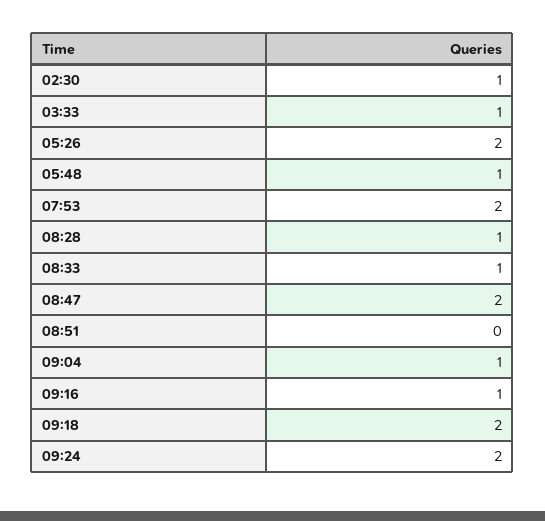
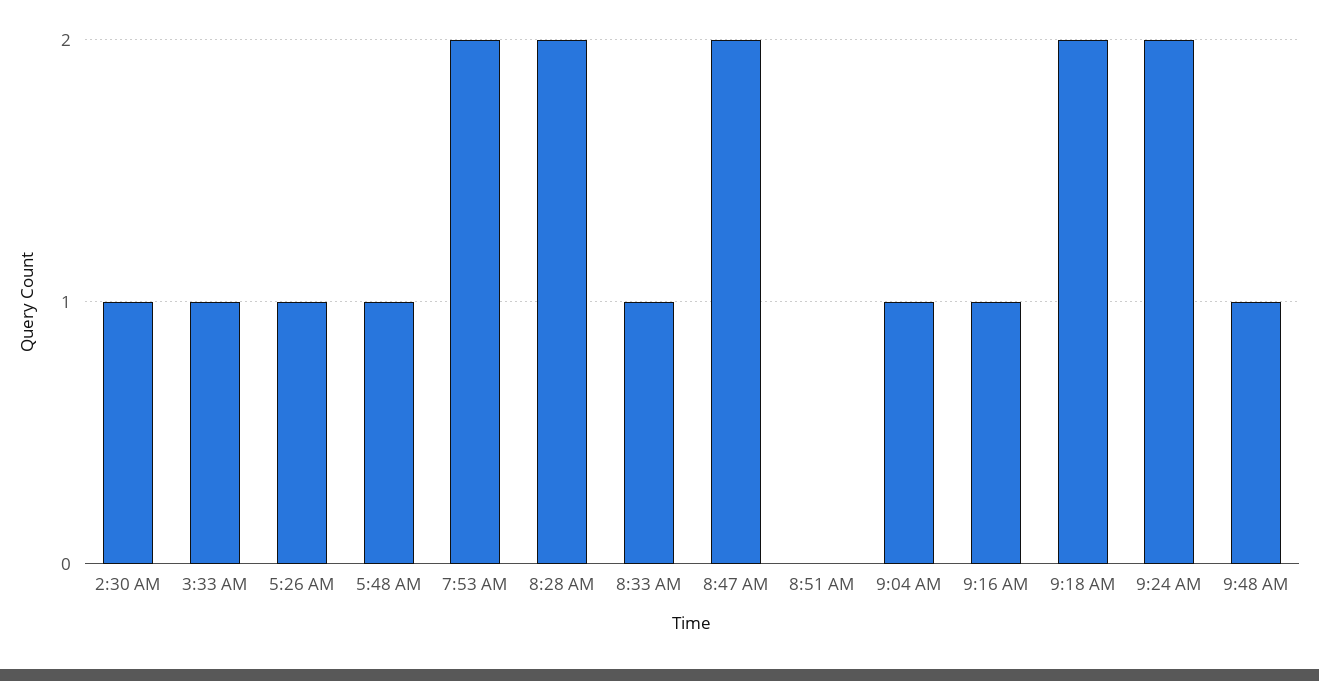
05:26: 2 -> 1
08:28: 1 -> 2
9:48 AM: none -> 1

